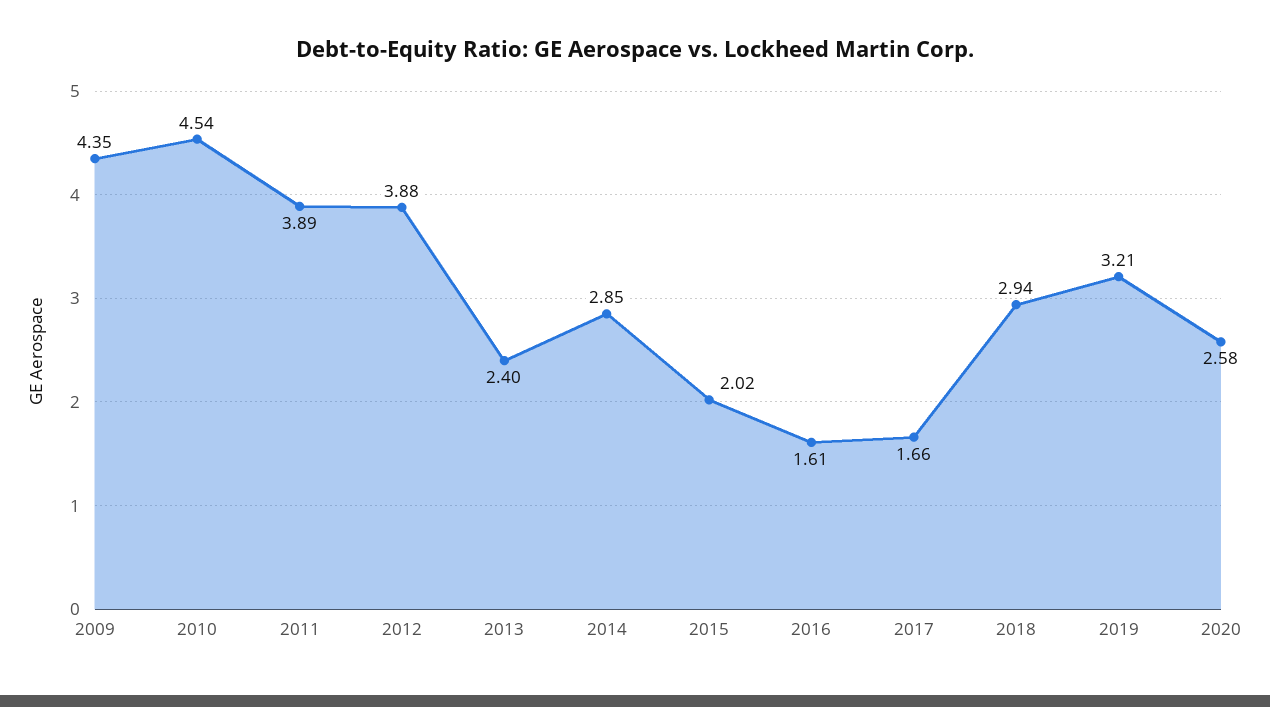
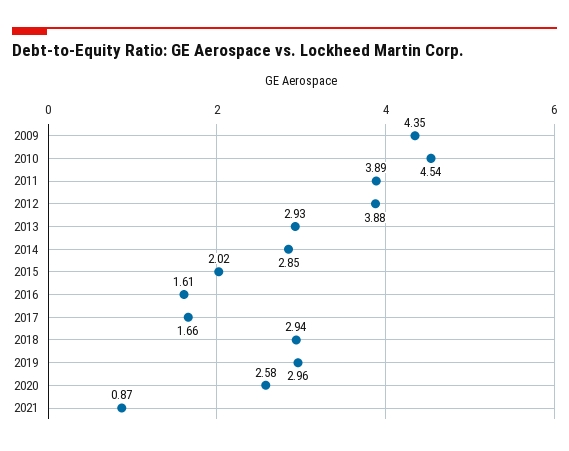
2013: 2.4 -> 2.93
2019: 3.21 -> 2.96
2021: none -> 0.87

